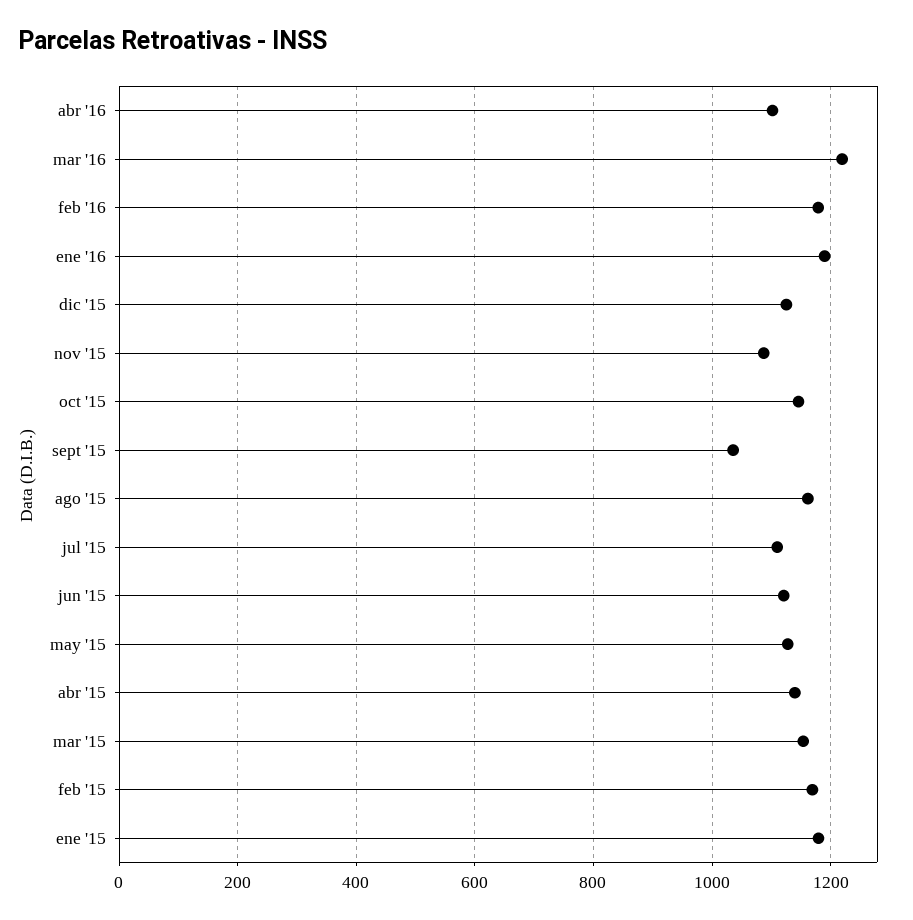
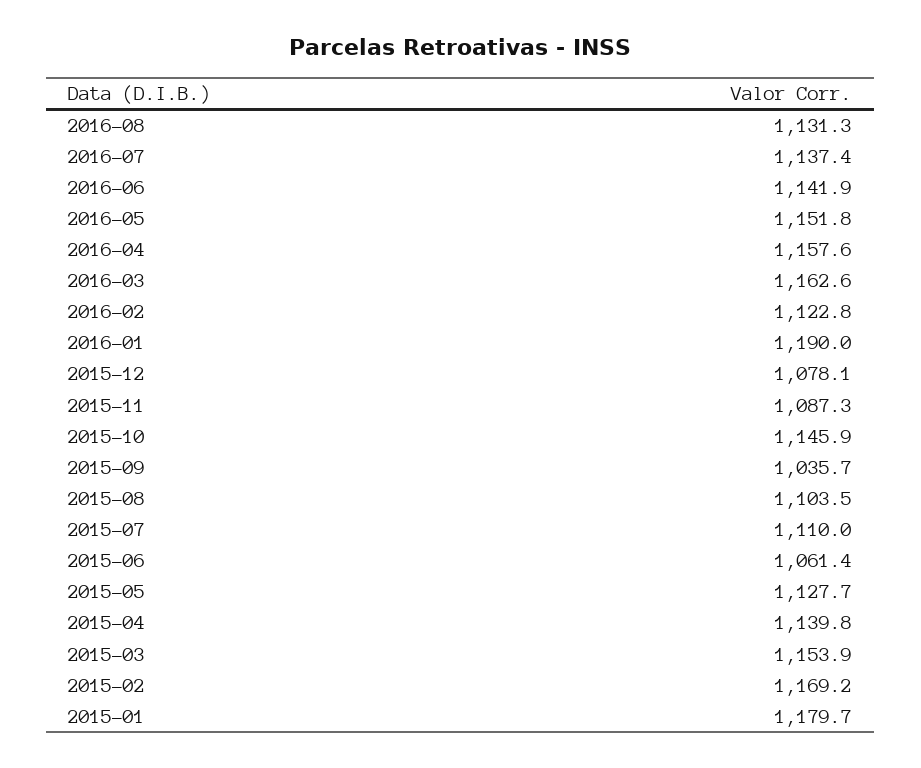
abr '16: 1100 -> 1157.6
mar '16: 1220 -> 1162.6
feb '16: 1180 -> 1122.8
dic '15: 1120 -> 1078.1
ago '15: 1160 -> 1103.5
jun '15: 1120 -> 1061.4
2016-08: none -> 1131.3
2016-07: none -> 1137.4
2016-06: none -> 1141.9
2016-05: none -> 1151.8

